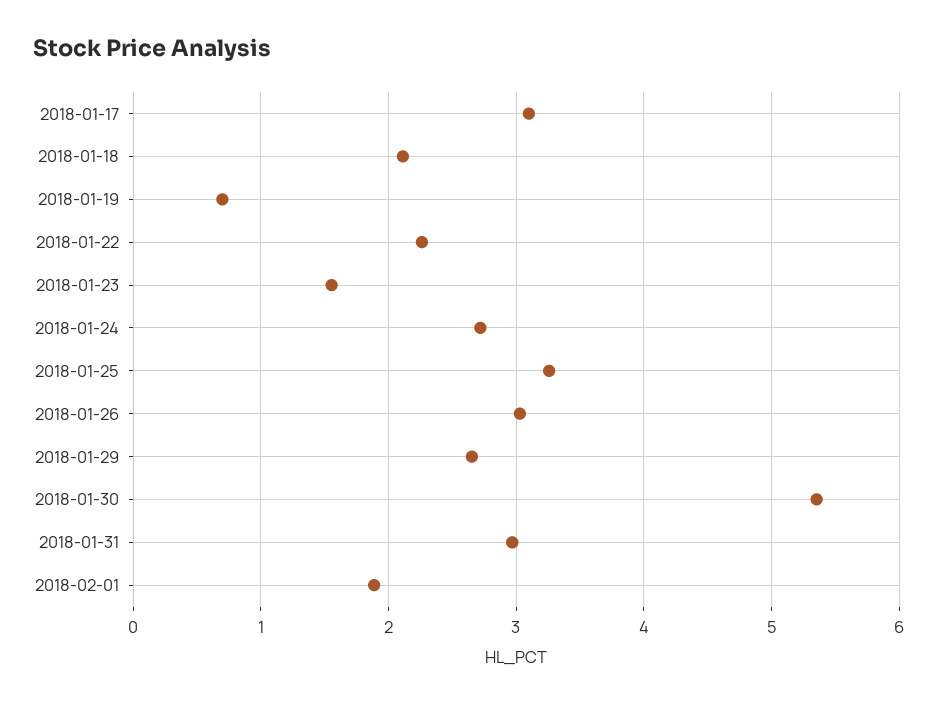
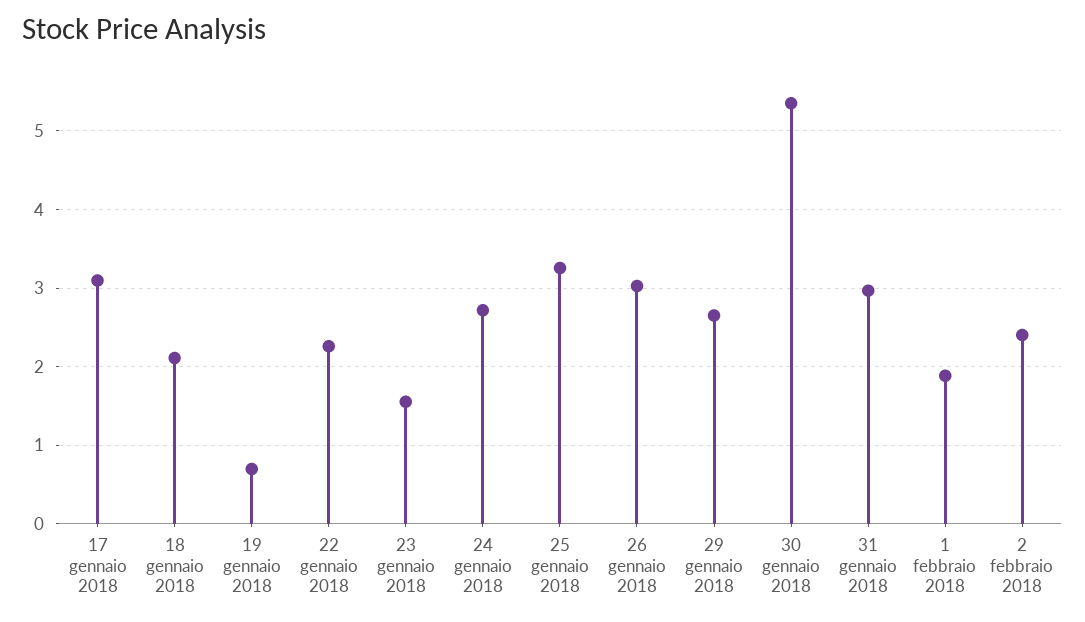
2 febbraio 2018: none -> 2.4

